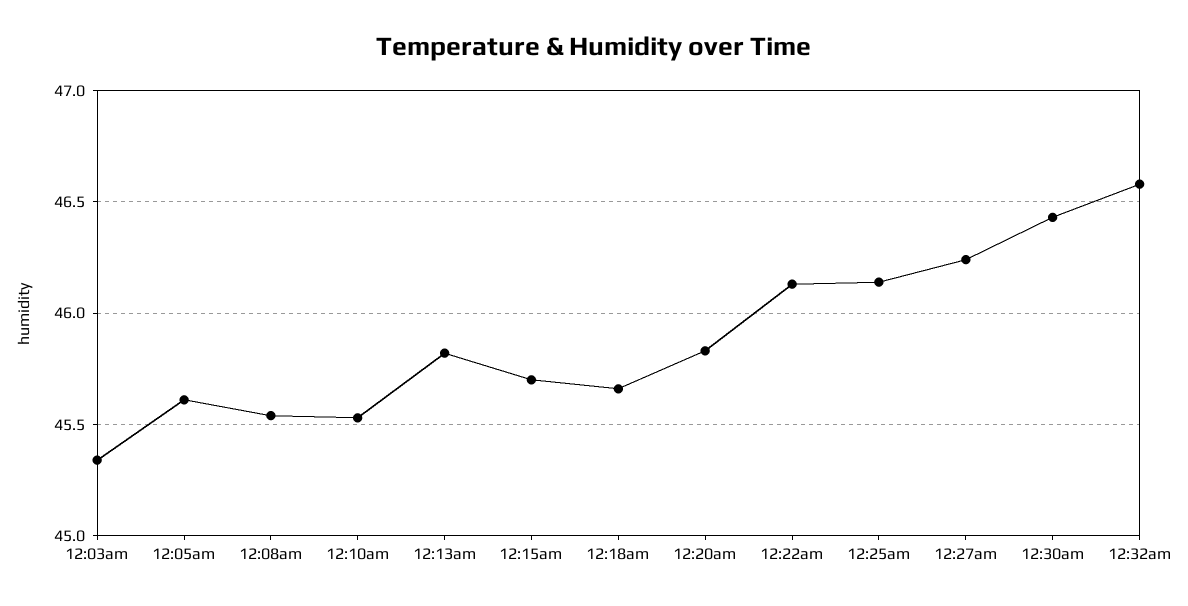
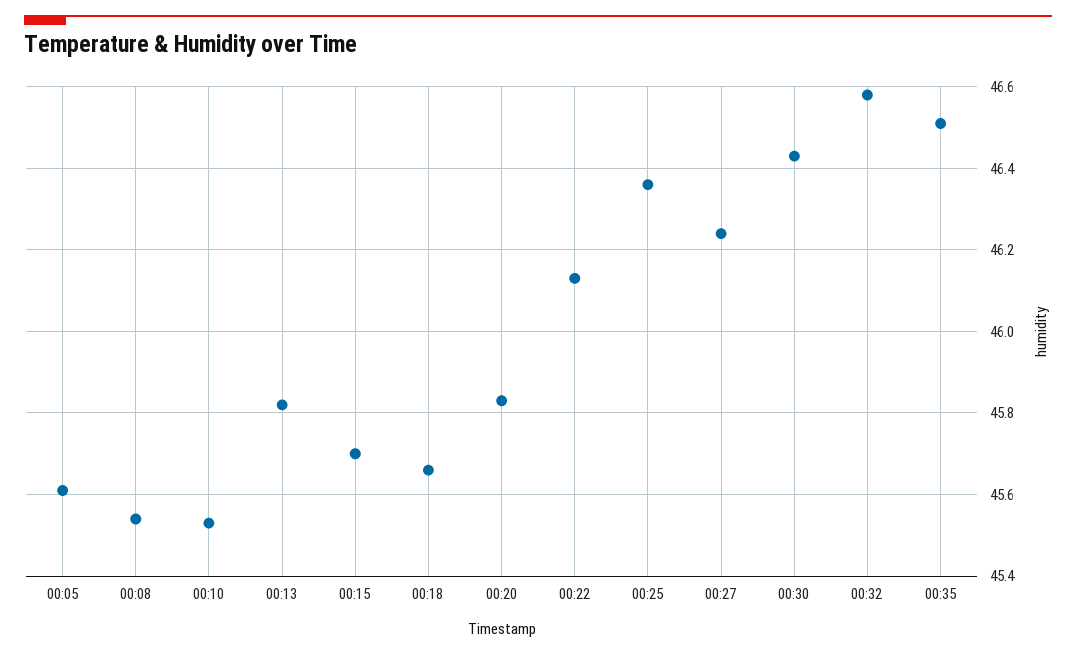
12:03am: 45.35 -> none
12:25am: 46.15 -> 46.35
00:35: none -> 46.5

